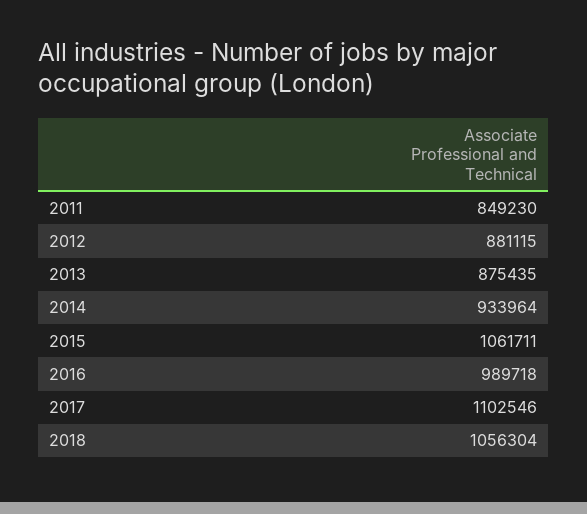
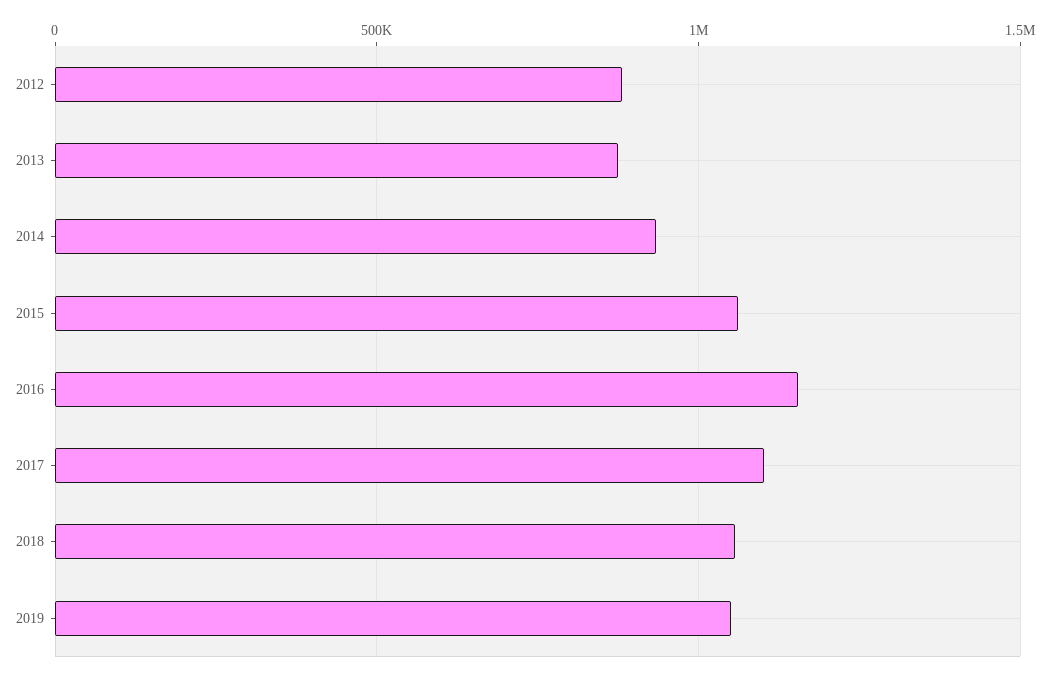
2011: 849230 -> none
2016: 989718 -> 1150000
2019: none -> 1050000

